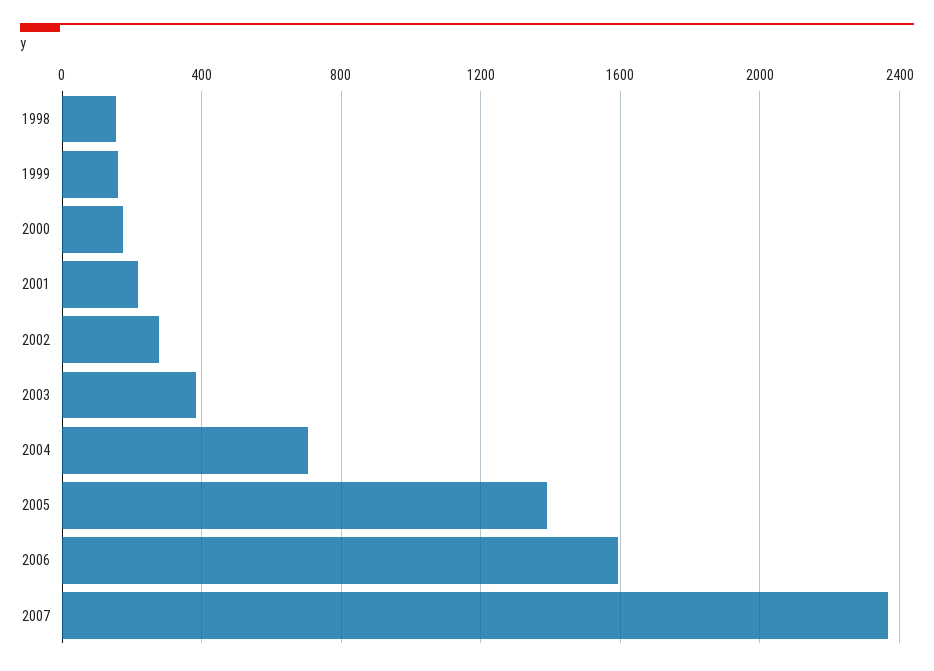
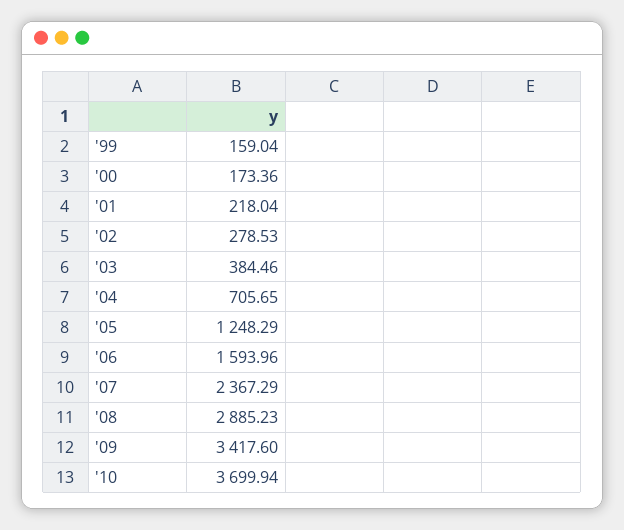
1998: 150 -> none
2005: 1400 -> 1248.29
'08: none -> 2885.23
'09: none -> 3417.6
'10: none -> 3699.94

